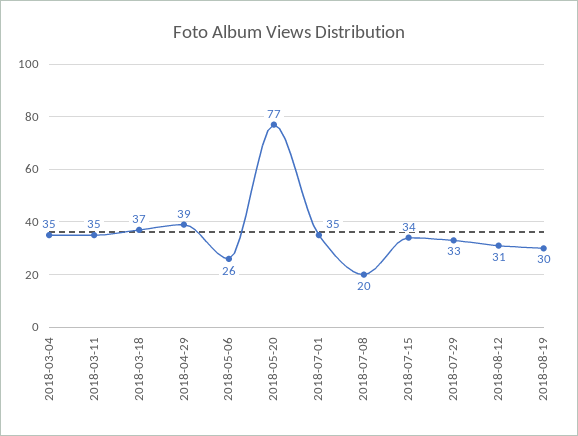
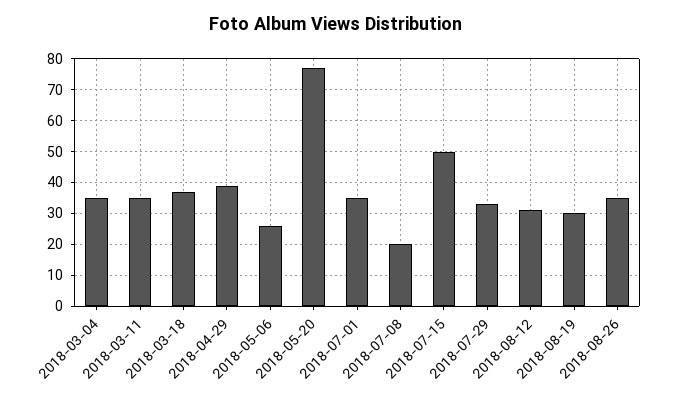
2018-07-15: 34 -> 50
2018-08-26: none -> 35

